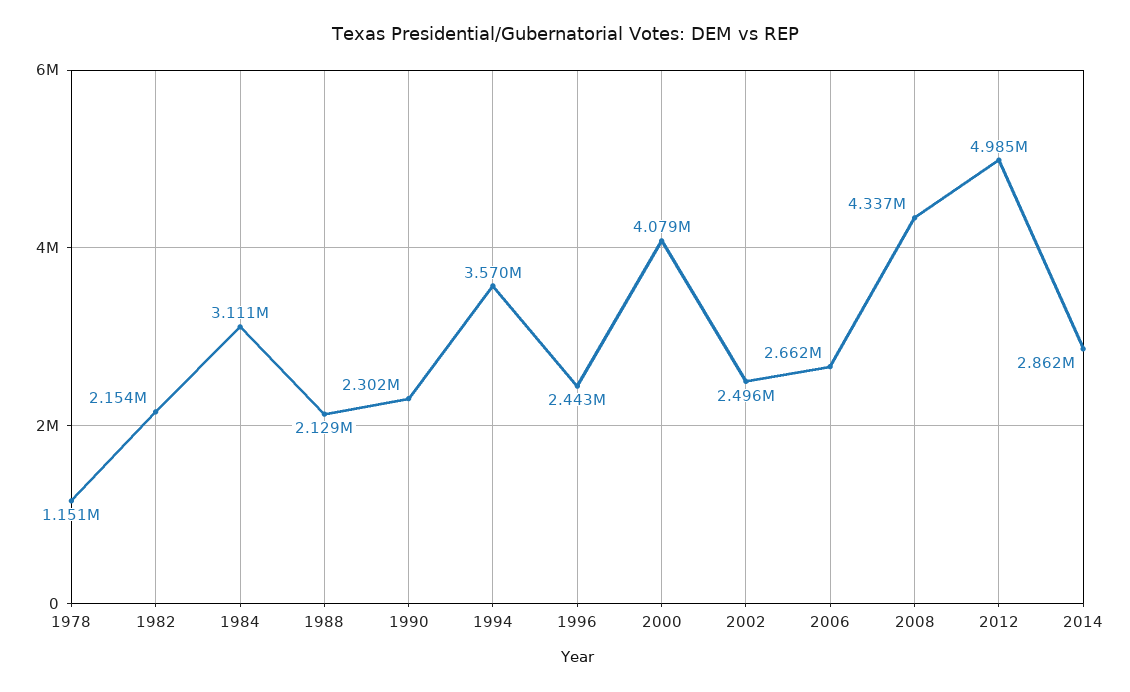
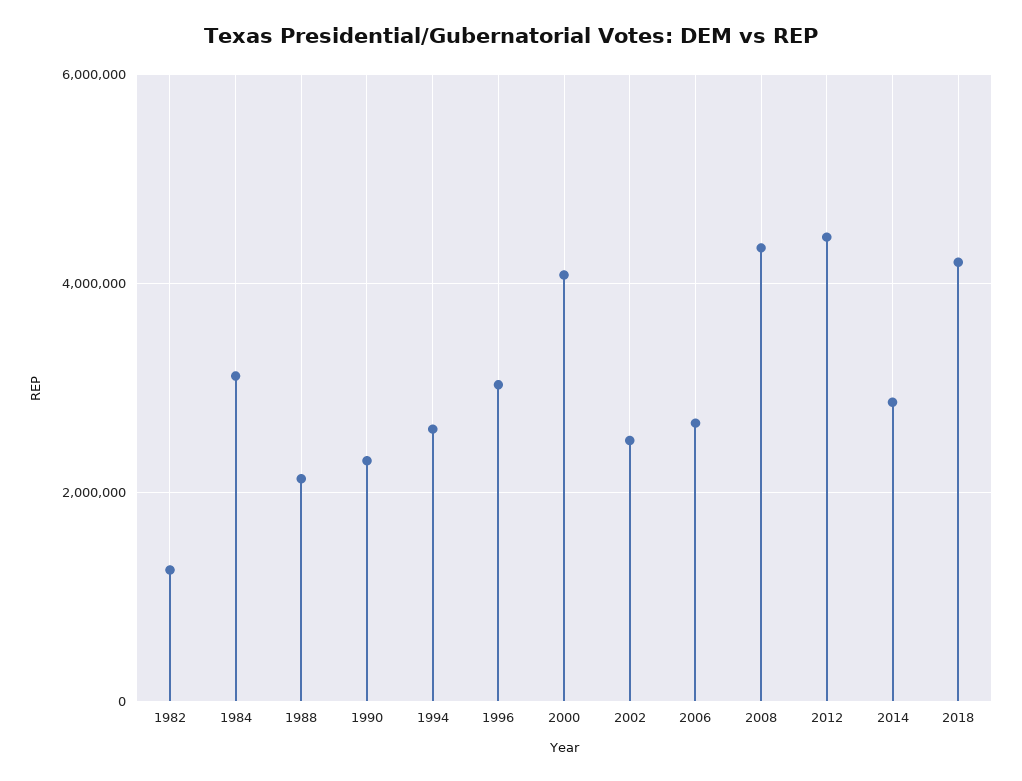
1978: 1151000 -> none
1982: 2154000 -> 1200000
1994: 3570000 -> 2600000
1996: 2443000 -> 3000000
2012: 4985000 -> 4400000
2018: none -> 4200000

